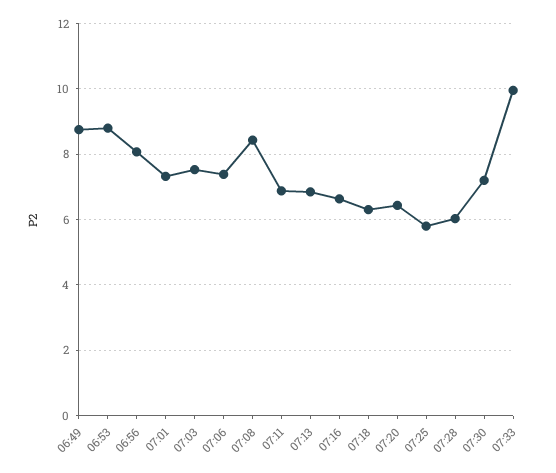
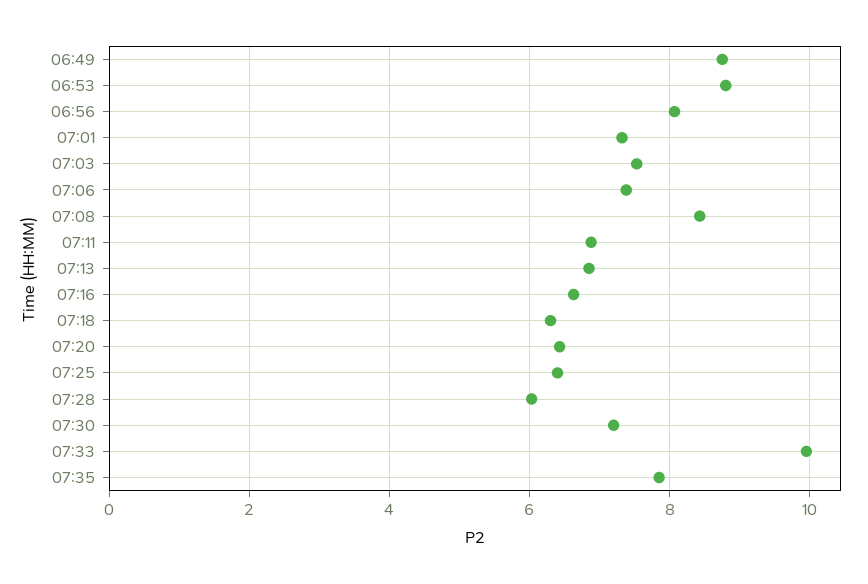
07:25: 5.8 -> 6.4
07:35: none -> 7.8

